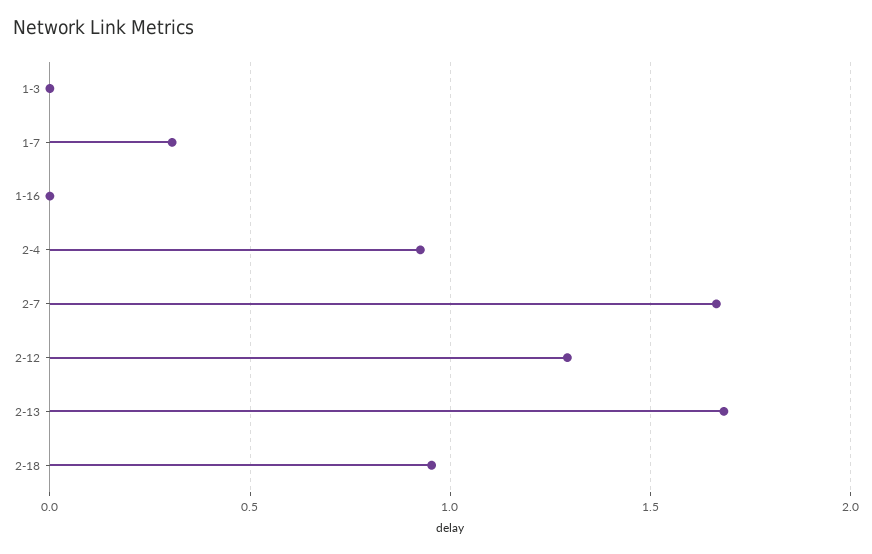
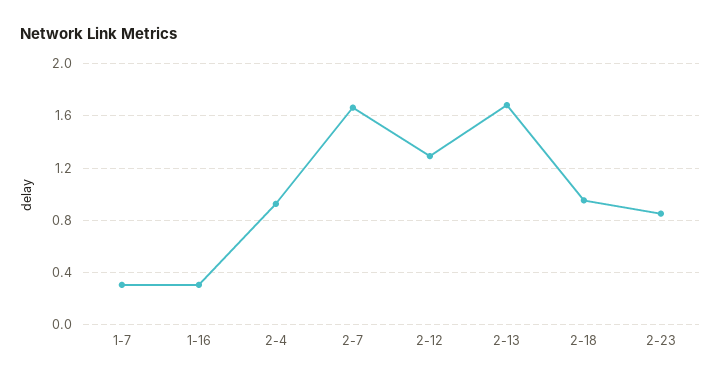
1-3: 0 -> none
1-16: 0 -> 0.3
2-23: none -> 0.85

